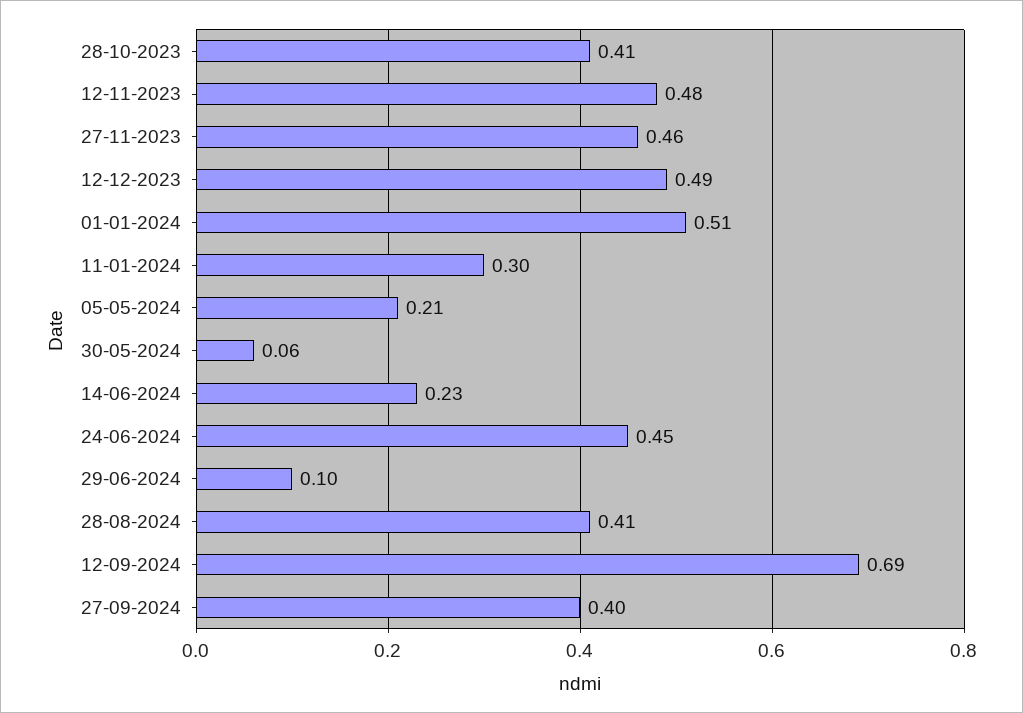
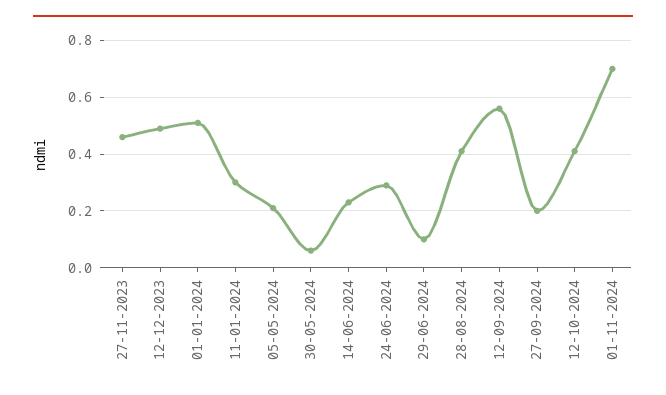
28-10-2023: 0.41 -> none
12-11-2023: 0.48 -> none
24-06-2024: 0.45 -> 0.3
12-09-2024: 0.69 -> 0.55
27-09-2024: 0.4 -> 0.2
12-10-2024: none -> 0.4
01-11-2024: none -> 0.7

